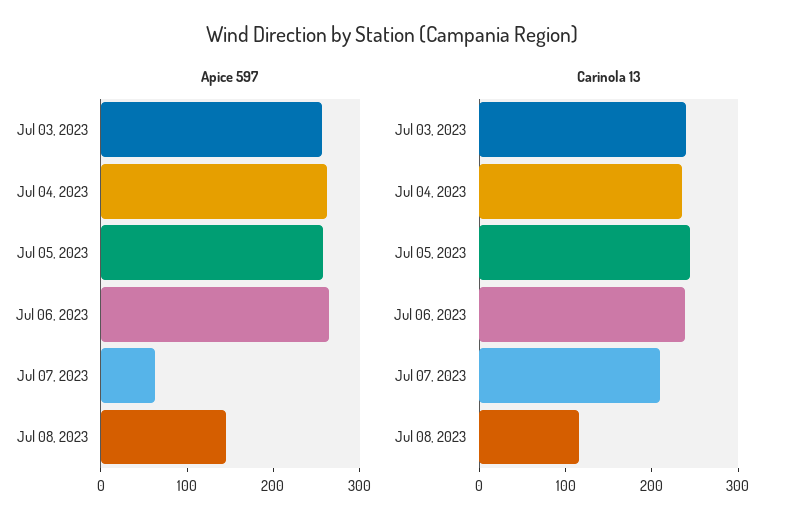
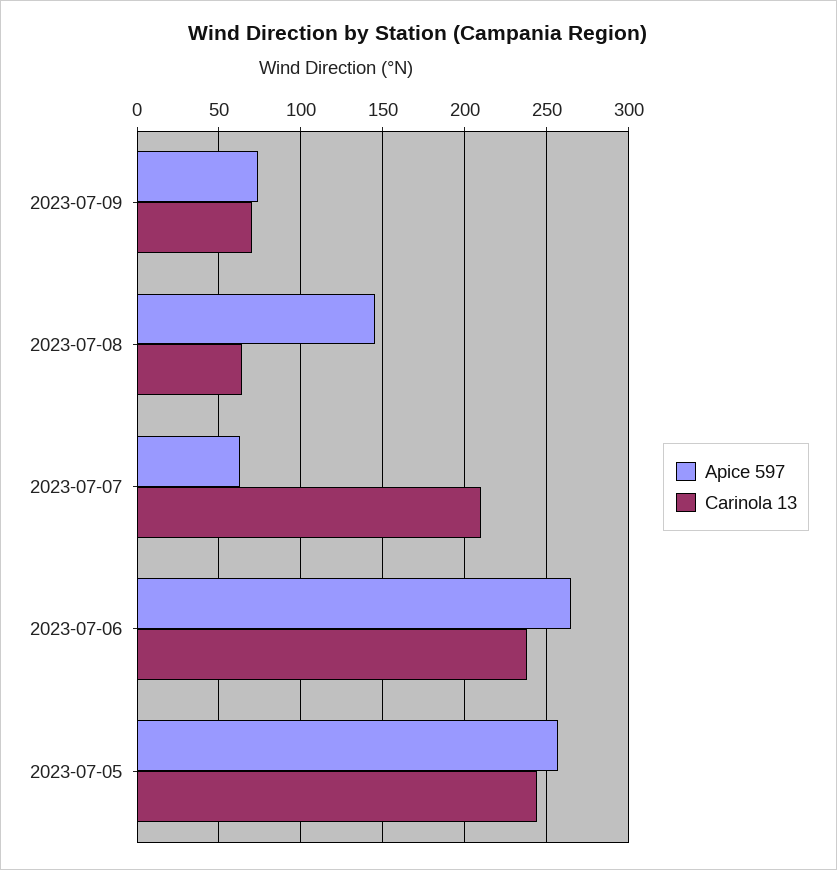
Apice 597, Jul 03, 2023: 260 -> none
Apice 597, Jul 04, 2023: 260 -> none
Carinola 13, Jul 03, 2023: 240 -> none
Carinola 13, Jul 04, 2023: 240 -> none
Carinola 13, Jul 08, 2023: 120 -> 65
Apice 597, 2023-07-09: none -> 75
Carinola 13, 2023-07-09: none -> 70

